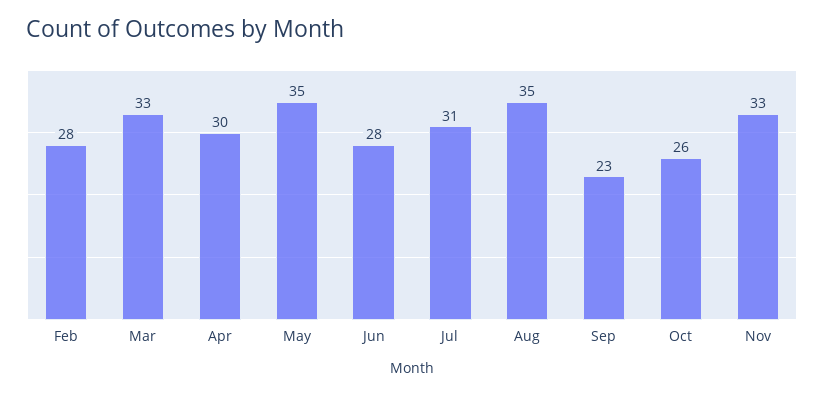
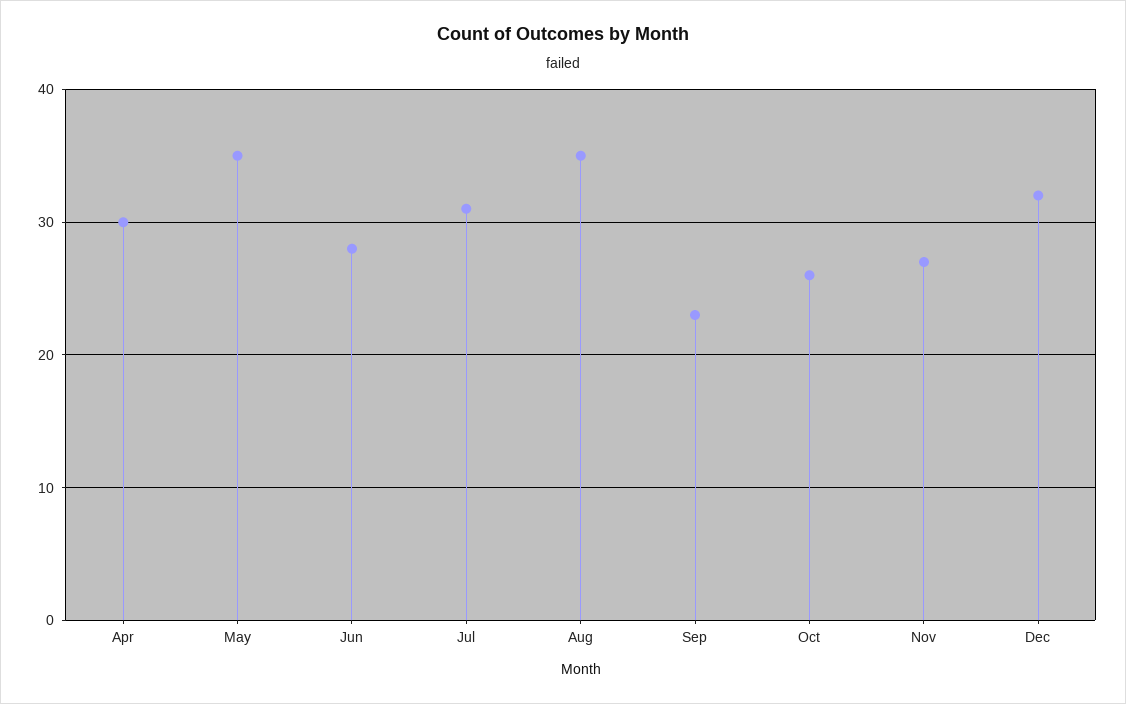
Feb: 28 -> none
Mar: 33 -> none
Nov: 33 -> 27
Dec: none -> 32

